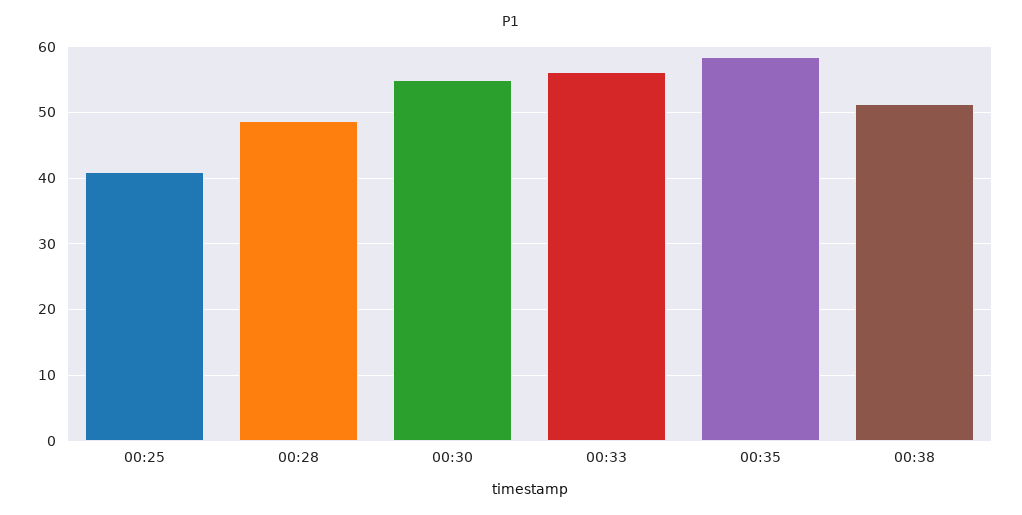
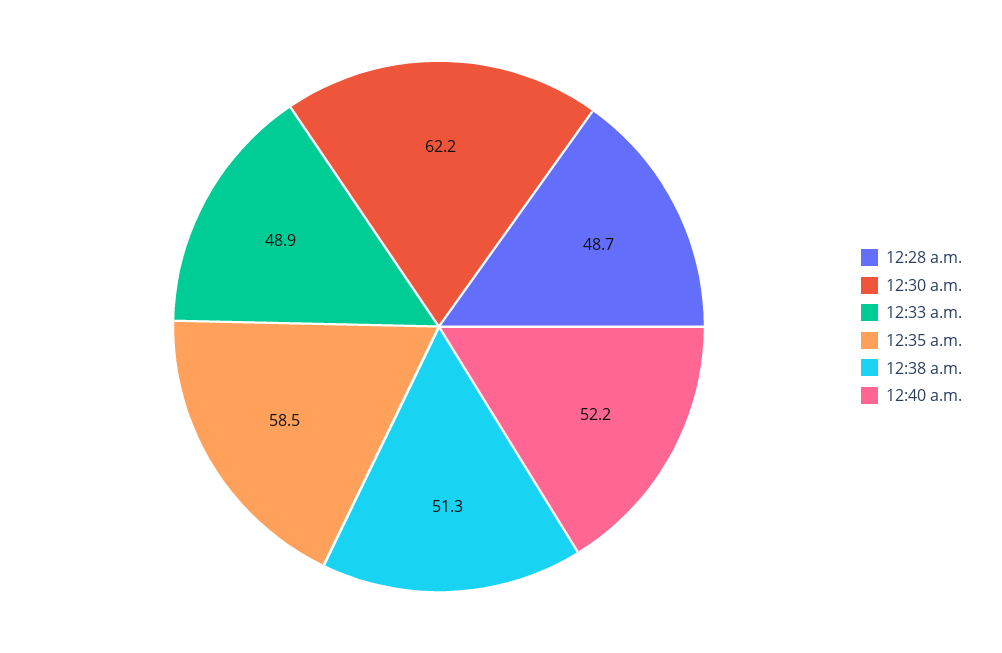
00:25: 41 -> none
00:30: 55 -> 62.2
00:33: 56 -> 48.9
12:40 a.m.: none -> 52.2

